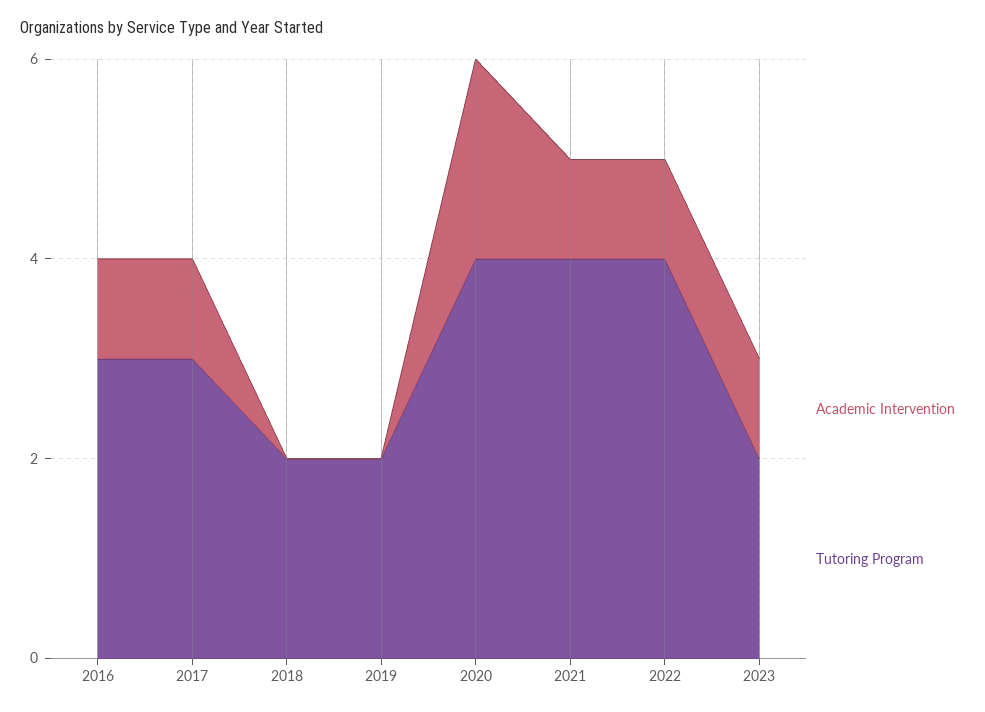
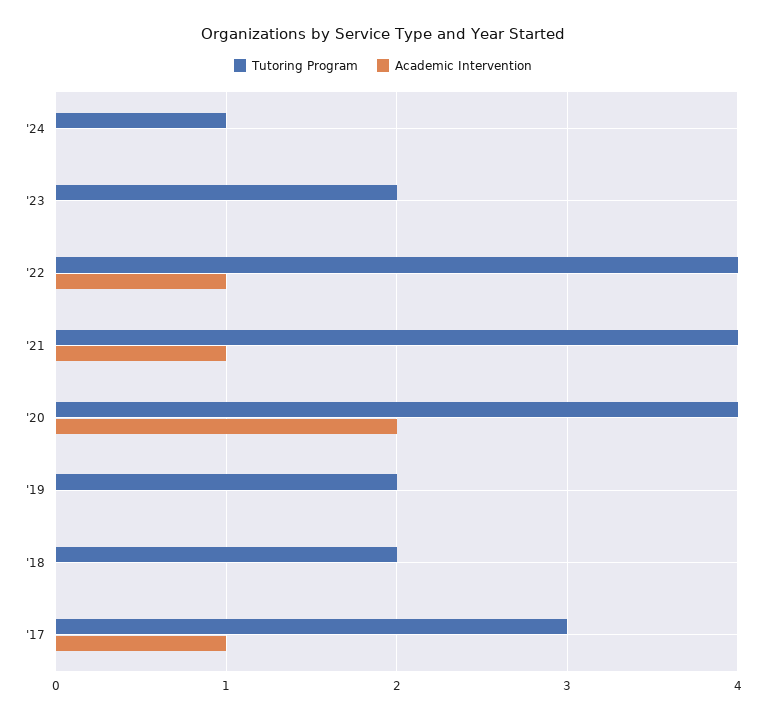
Academic Intervention, 2016: 1 -> none
Tutoring Program, 2016: 3 -> none
Academic Intervention, 2023: 1 -> 0
Tutoring Program, '24: none -> 1
Academic Intervention, '24: none -> 0

